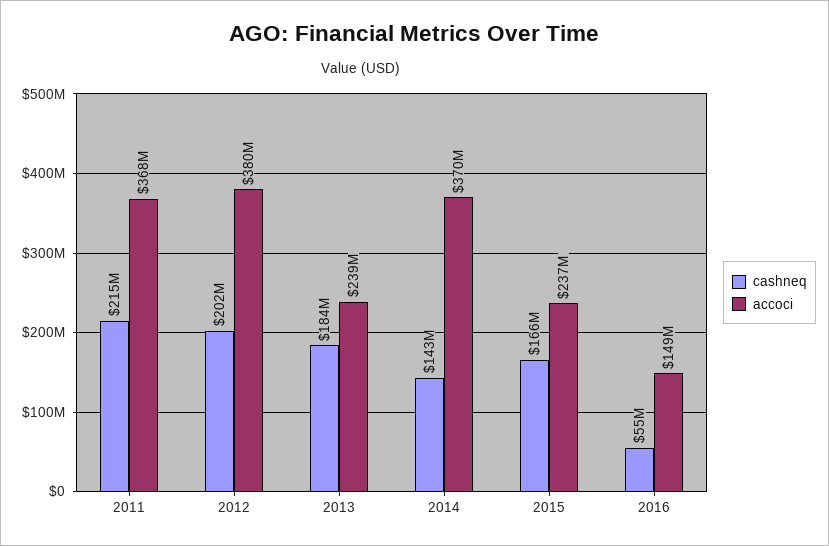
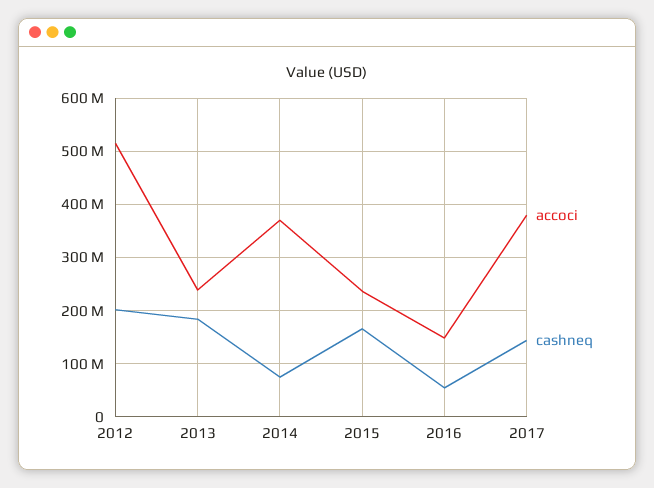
cashneq, 2011: 215000000 -> none
accoci, 2011: 368000000 -> none
accoci, 2012: 380000000 -> 520000000
cashneq, 2014: 143000000 -> 80000000
accoci, 2017: none -> 380000000
cashneq, 2017: none -> 140000000

